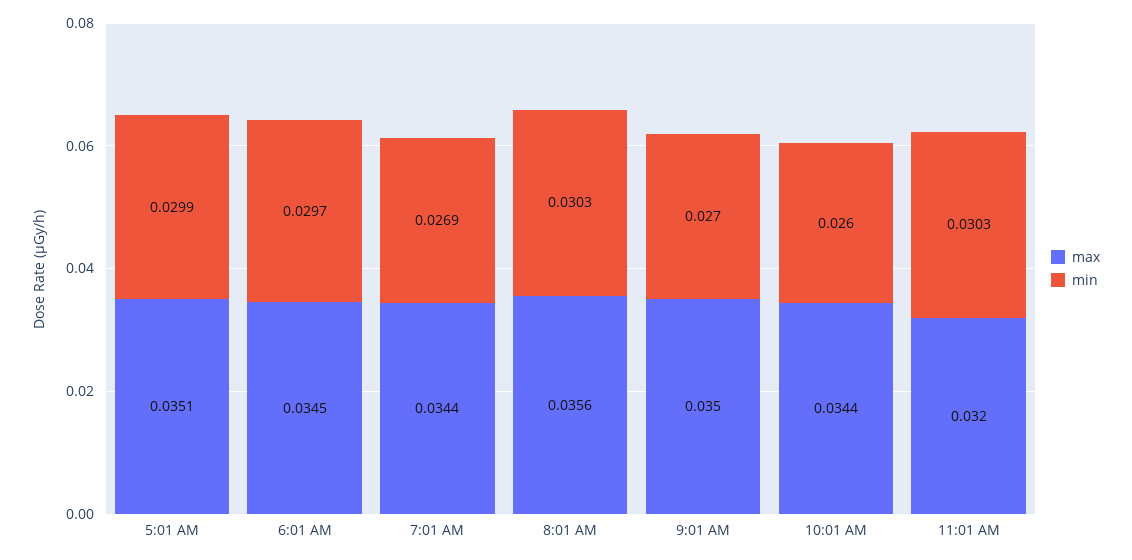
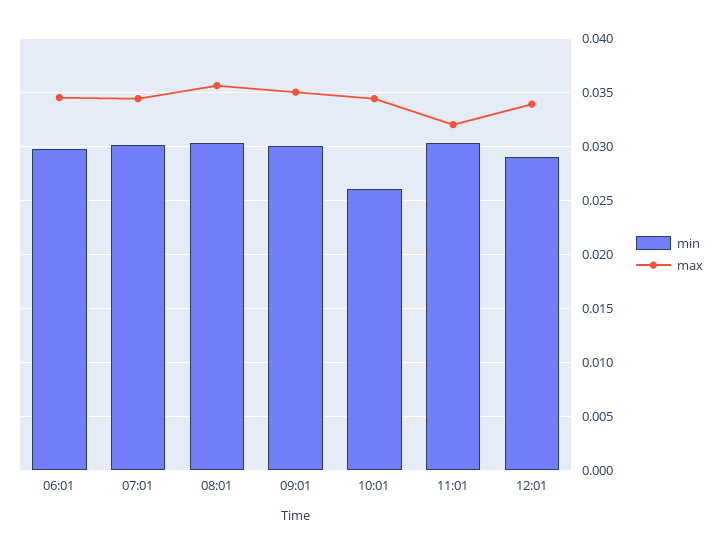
max, 5:01 AM: 0.0351 -> none
min, 5:01 AM: 0.0299 -> none
min, 7:01 AM: 0.0269 -> 0.03
min, 9:01 AM: 0.027 -> 0.03
min, 12:01: none -> 0.029
max, 12:01: none -> 0.034

